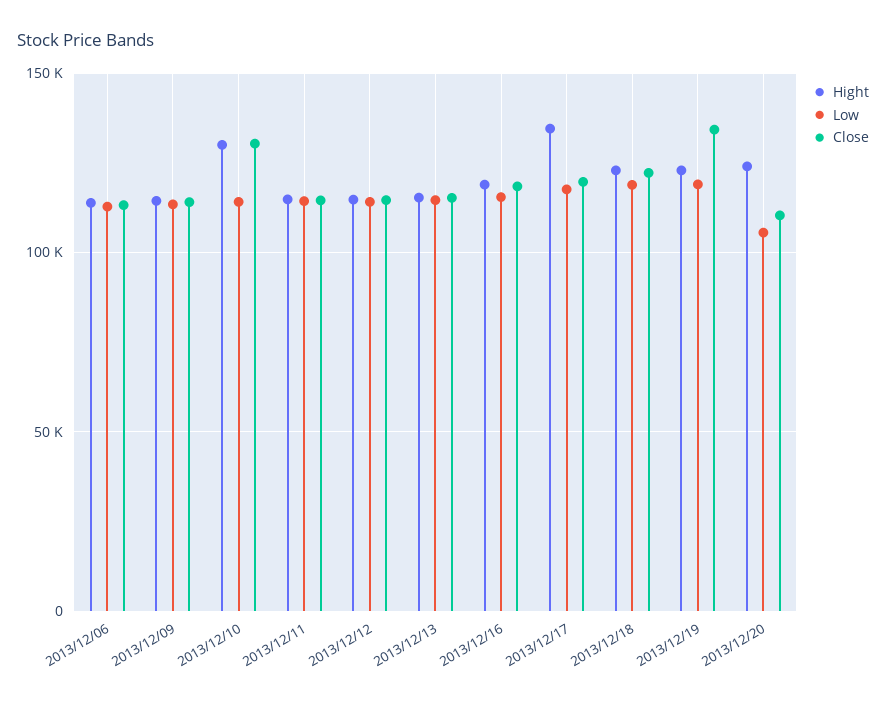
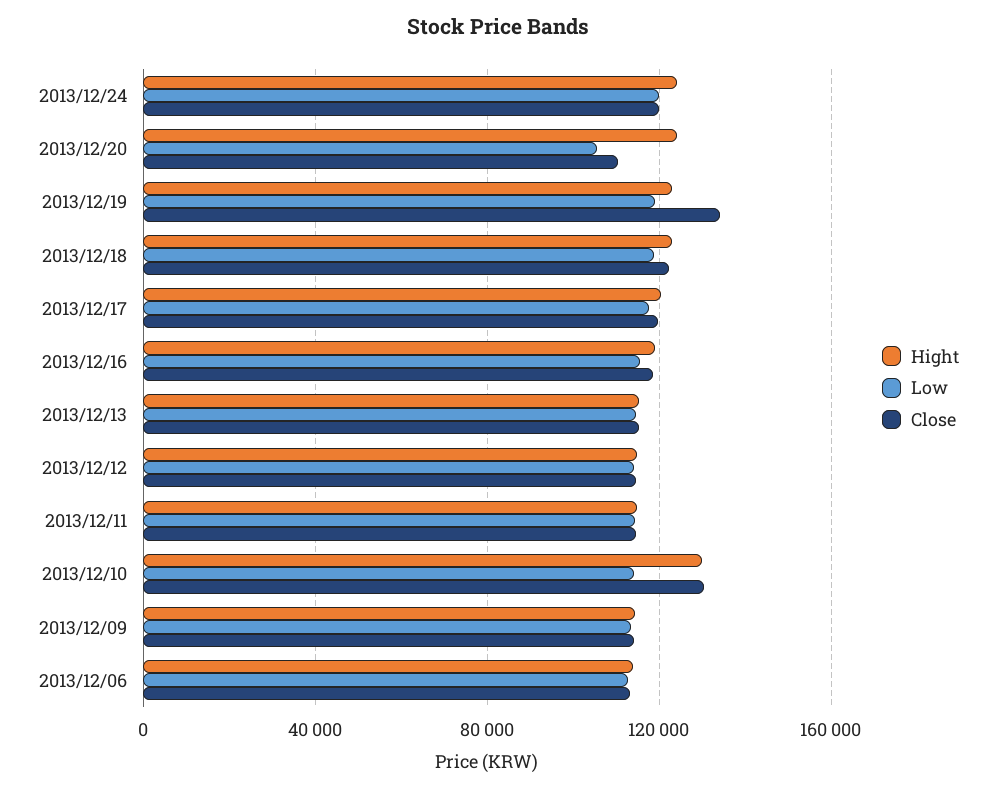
Hight, 2013/12/17: 135000 -> 120000
Hight, 2013/12/24: none -> 125000
Low, 2013/12/24: none -> 120000
Close, 2013/12/24: none -> 120000

